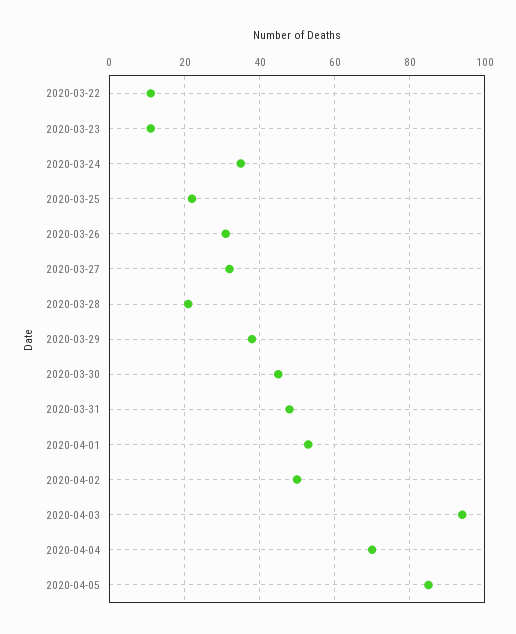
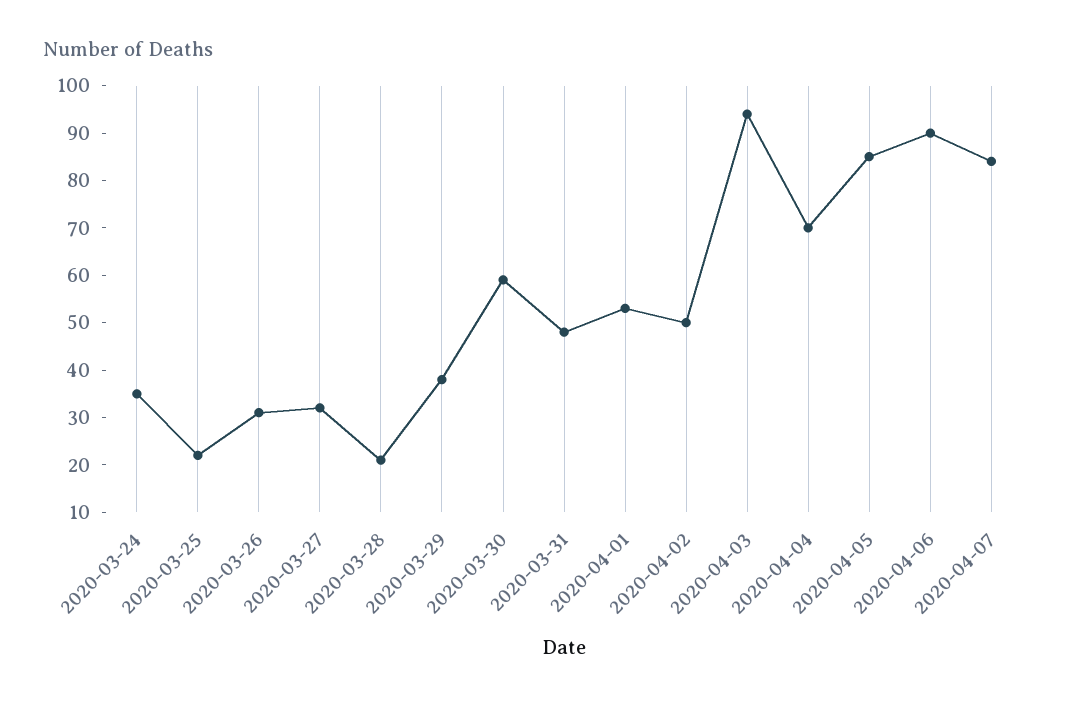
2020-03-22: 10 -> none
2020-03-23: 10 -> none
2020-03-30: 45 -> 60
2020-04-06: none -> 90
2020-04-07: none -> 85

